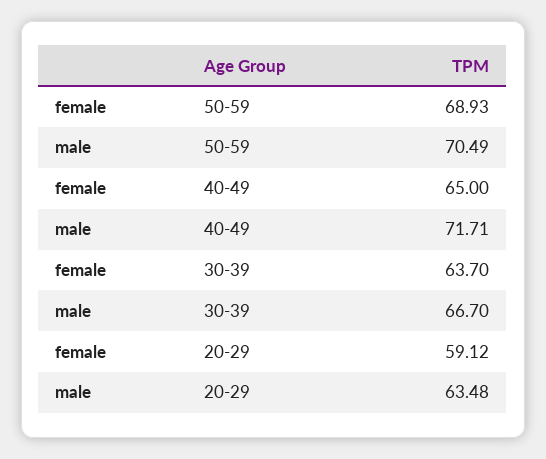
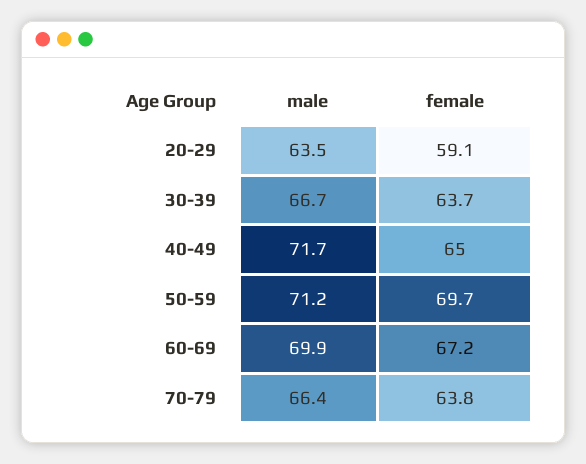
female, 50-59: 68.93 -> 69.7
male, 50-59: 70.49 -> 71.2
male, 60-69: none -> 69.9
female, 60-69: none -> 67.2
male, 70-79: none -> 66.4
female, 70-79: none -> 63.8

